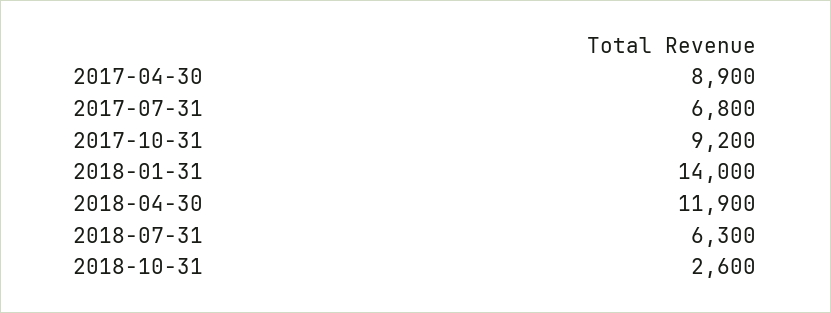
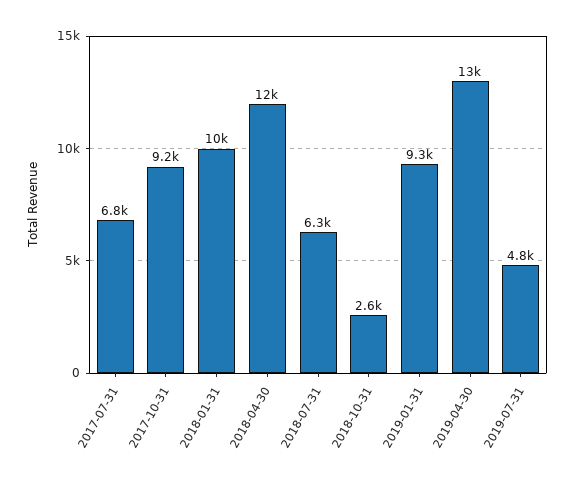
2017-04-30: 8900 -> none
2018-01-31: 14000 -> 10000
2019-01-31: none -> 9300
2019-04-30: none -> 13000
2019-07-31: none -> 4800

